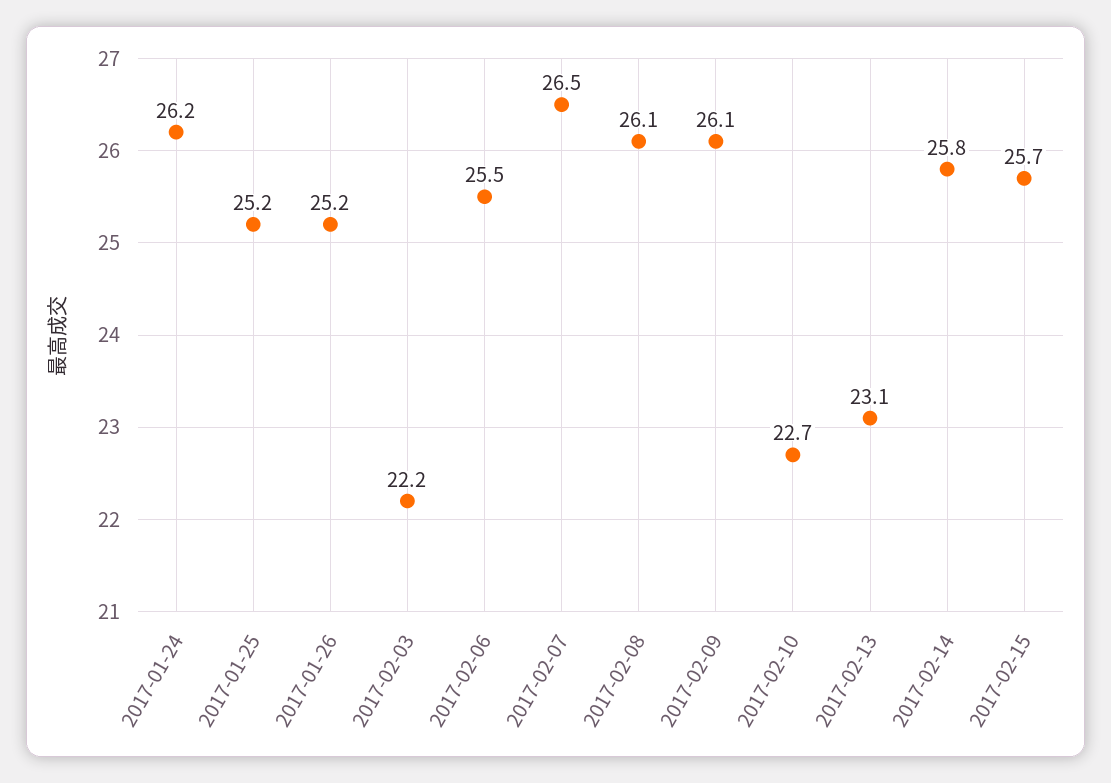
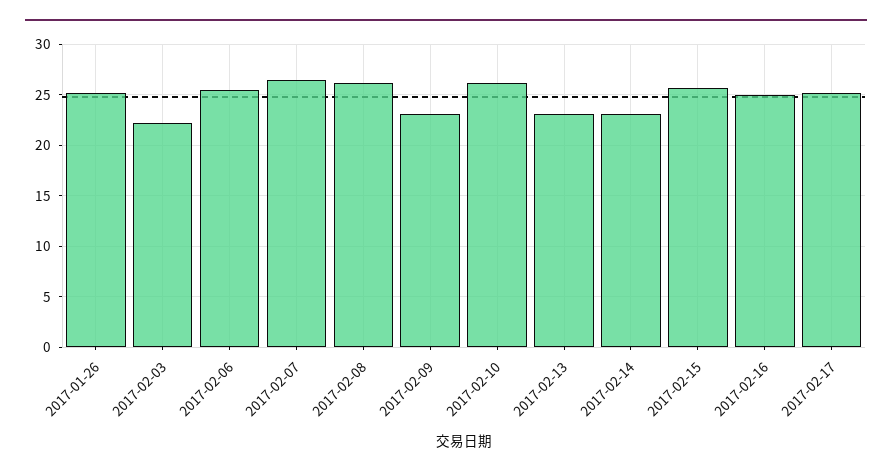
2017-01-24: 26.2 -> none
2017-01-25: 25.2 -> none
2017-02-09: 26.1 -> 23
2017-02-10: 22.7 -> 26
2017-02-14: 25.8 -> 23
2017-02-16: none -> 25
2017-02-17: none -> 25

